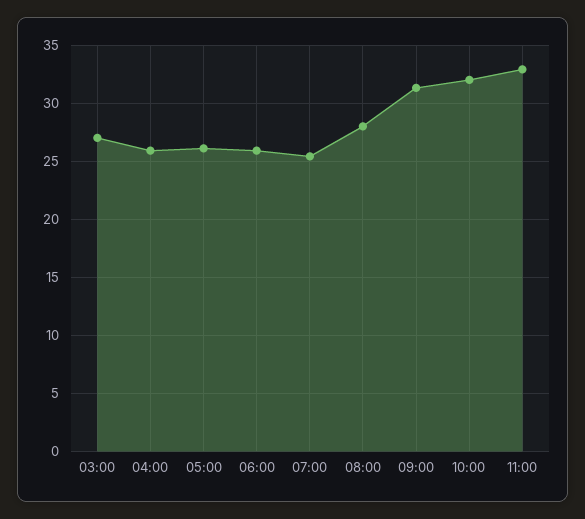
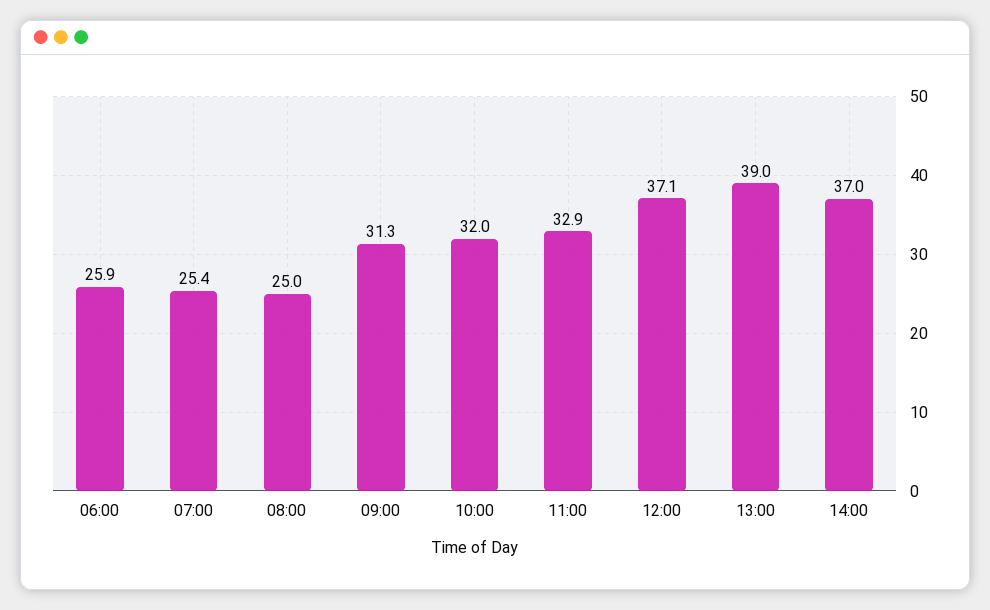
03:00: 27 -> none
04:00: 26 -> none
05:00: 26 -> none
08:00: 28 -> 25
12:00: none -> 37.1
13:00: none -> 39
14:00: none -> 37

